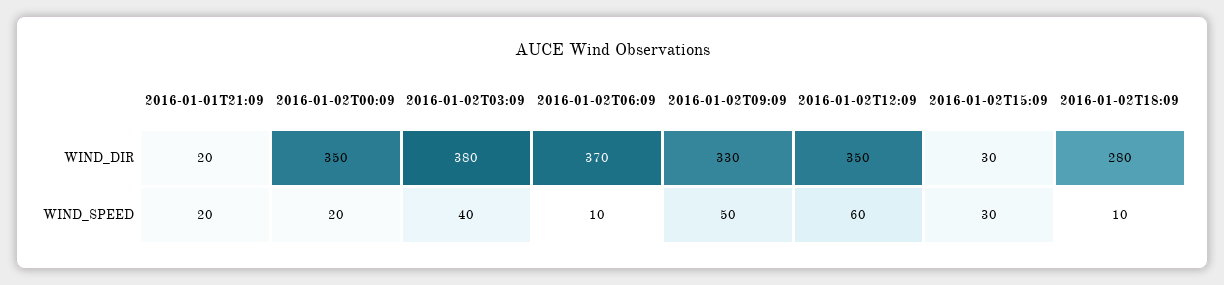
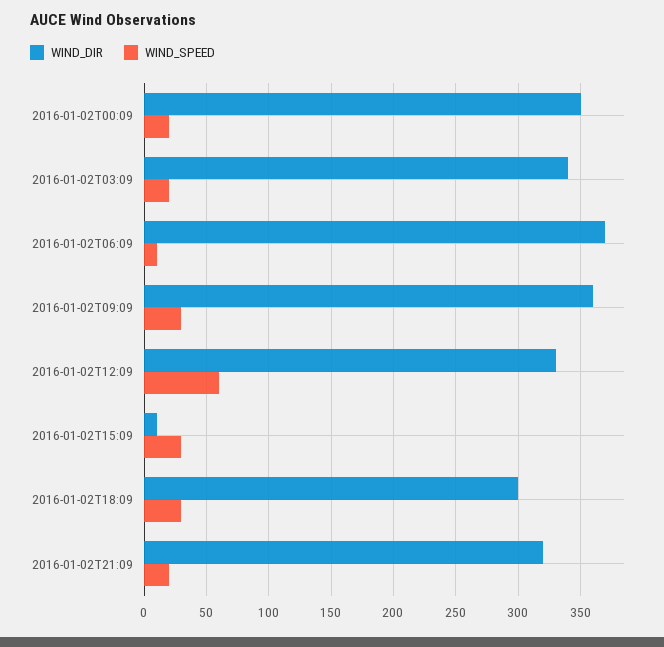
WIND_DIR, 2016-01-01T21:09: 20 -> none
WIND_DIR, 2016-01-02T03:09: 380 -> 340
WIND_DIR, 2016-01-02T09:09: 330 -> 360
WIND_DIR, 2016-01-02T12:09: 350 -> 330
WIND_DIR, 2016-01-02T15:09: 30 -> 10
WIND_DIR, 2016-01-02T18:09: 280 -> 300
WIND_SPEED, 2016-01-01T21:09: 20 -> none
WIND_SPEED, 2016-01-02T03:09: 40 -> 20
WIND_SPEED, 2016-01-02T09:09: 50 -> 30
WIND_SPEED, 2016-01-02T18:09: 10 -> 30
WIND_DIR, 2016-01-02T21:09: none -> 320
WIND_SPEED, 2016-01-02T21:09: none -> 20

